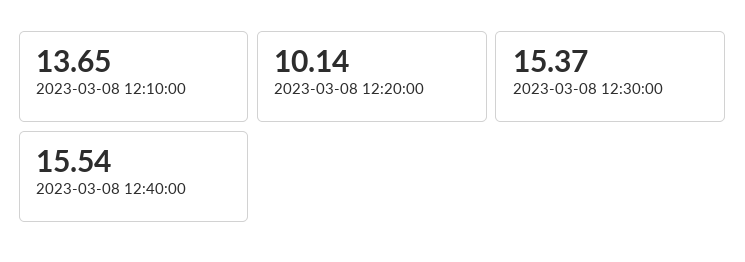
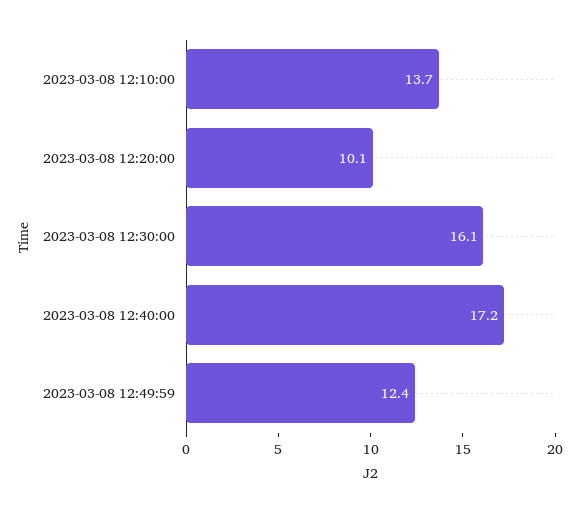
2023-03-08 12:30:00: 15.37 -> 16.1
2023-03-08 12:40:00: 15.54 -> 17.2
2023-03-08 12:49:59: none -> 12.4

